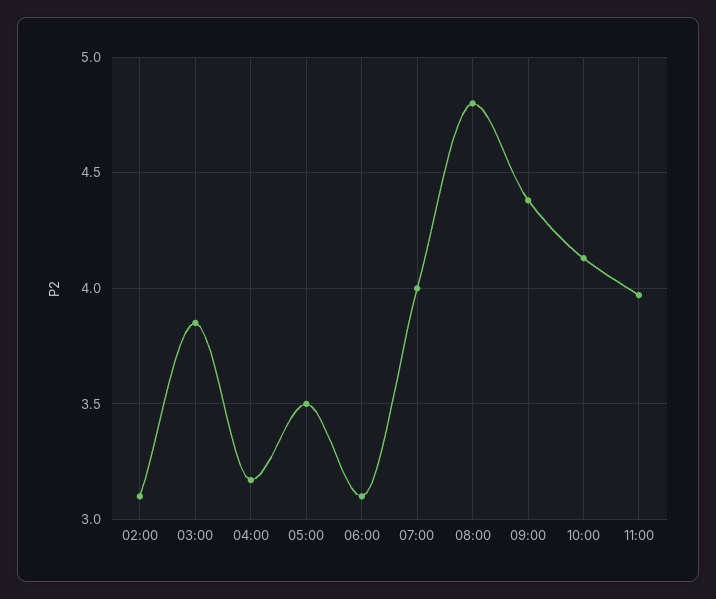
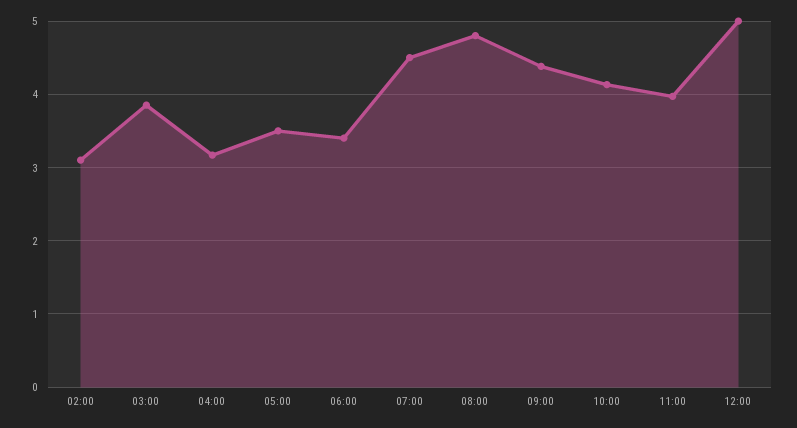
06:00: 3.1 -> 3.4
07:00: 4 -> 4.5
12:00: none -> 5

